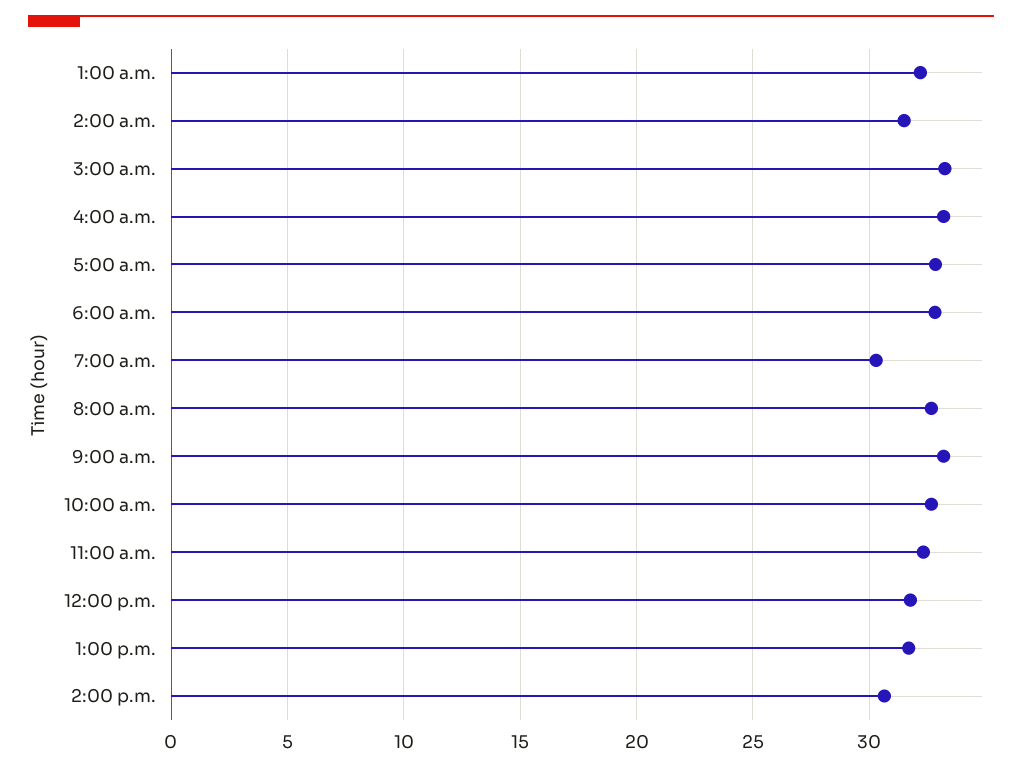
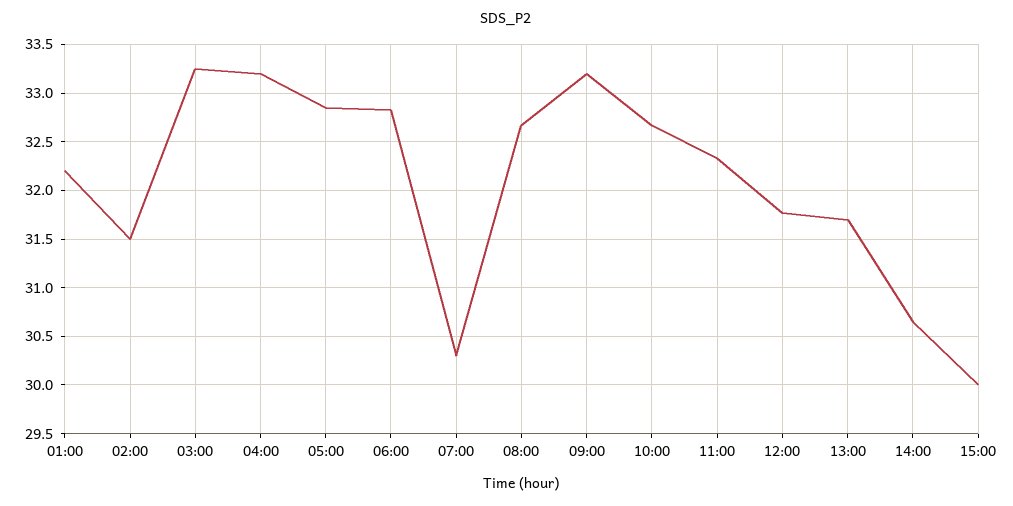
15:00: none -> 30

